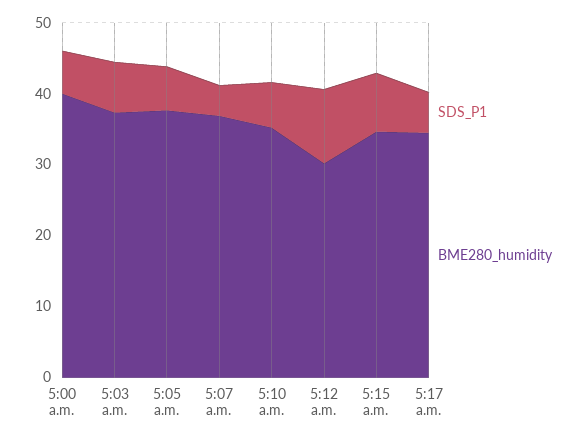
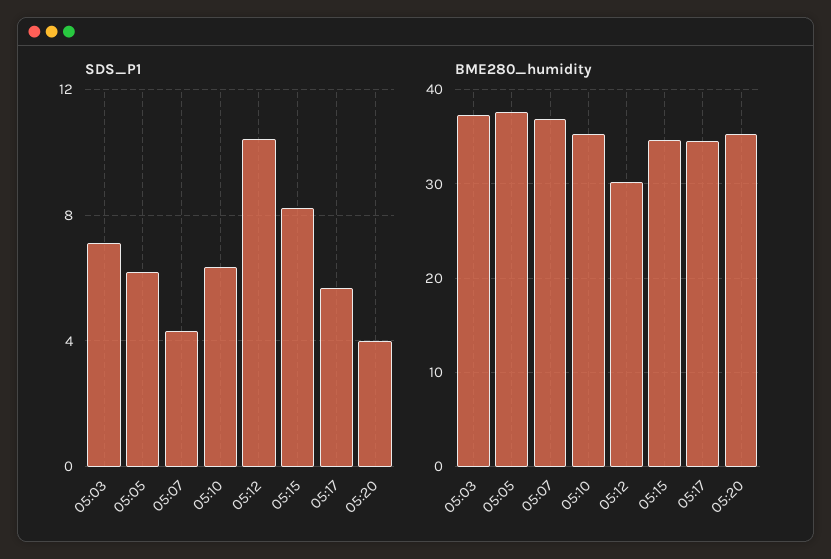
SDS_P1, 5:00 a.m.: 6 -> none
BME280_humidity, 5:00 a.m.: 40 -> none
SDS_P1, 05:20: none -> 4
BME280_humidity, 05:20: none -> 35

